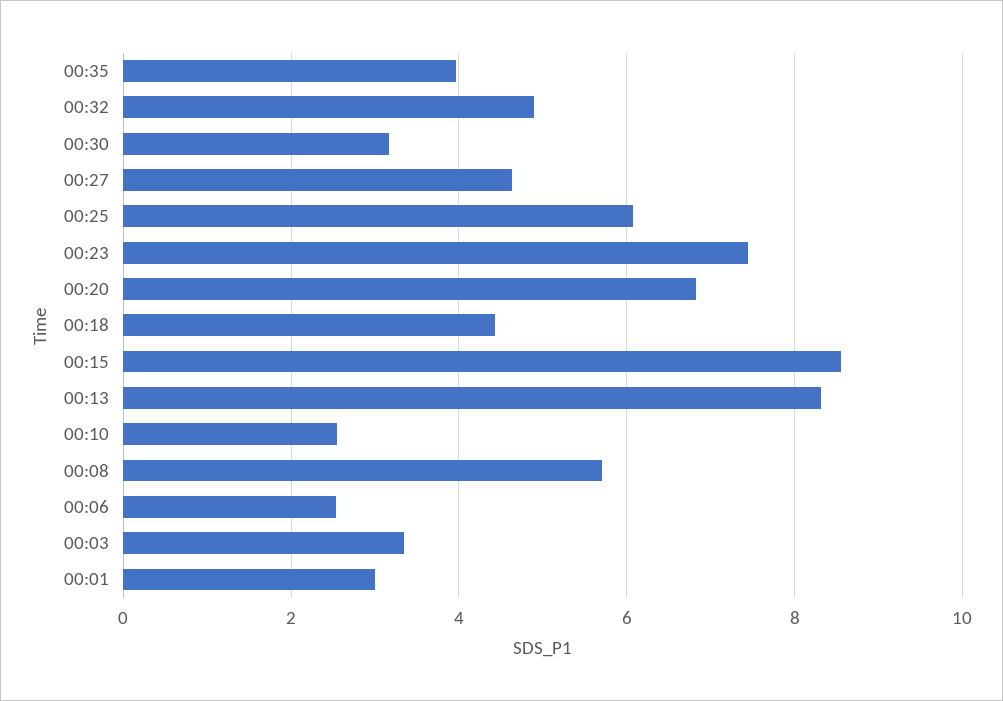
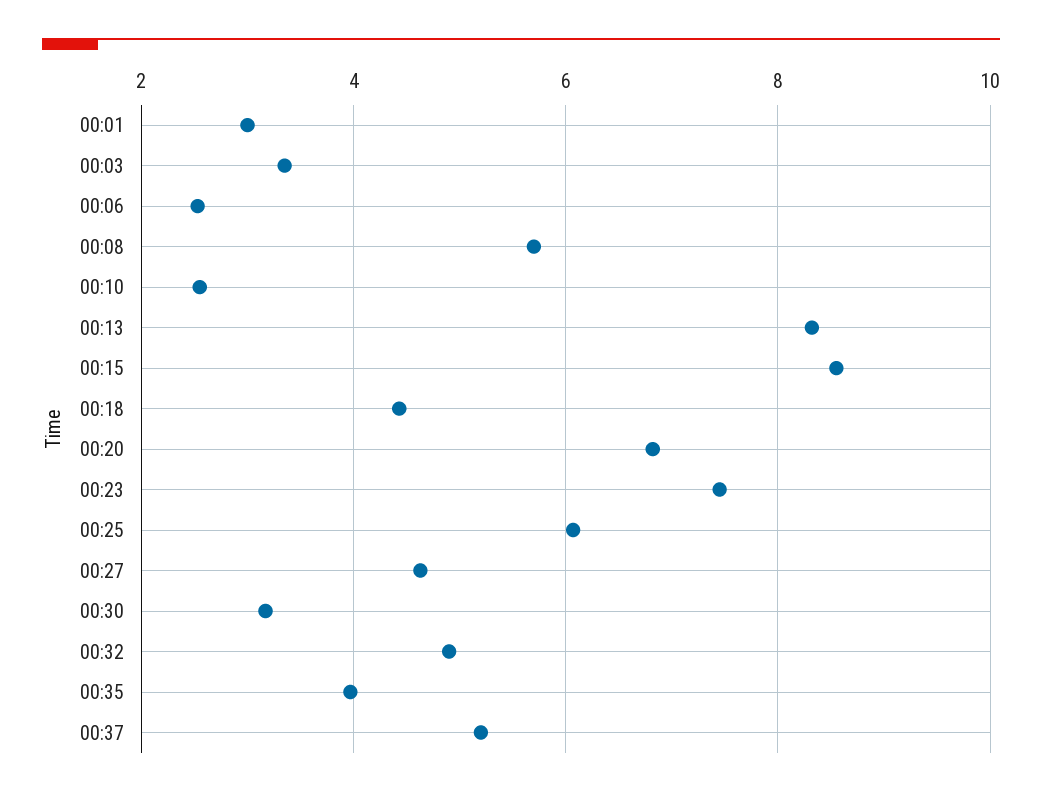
00:37: none -> 5.2

